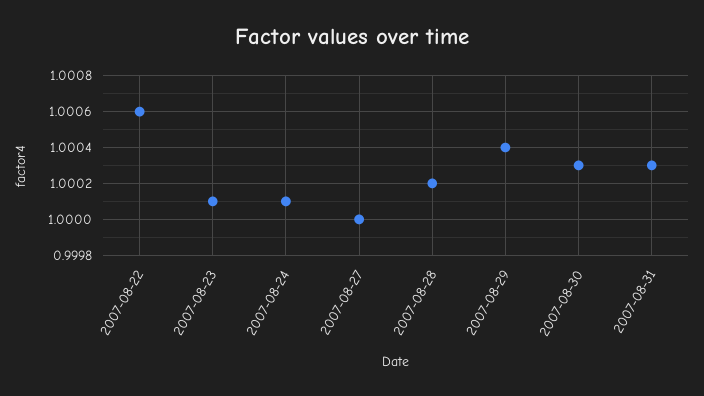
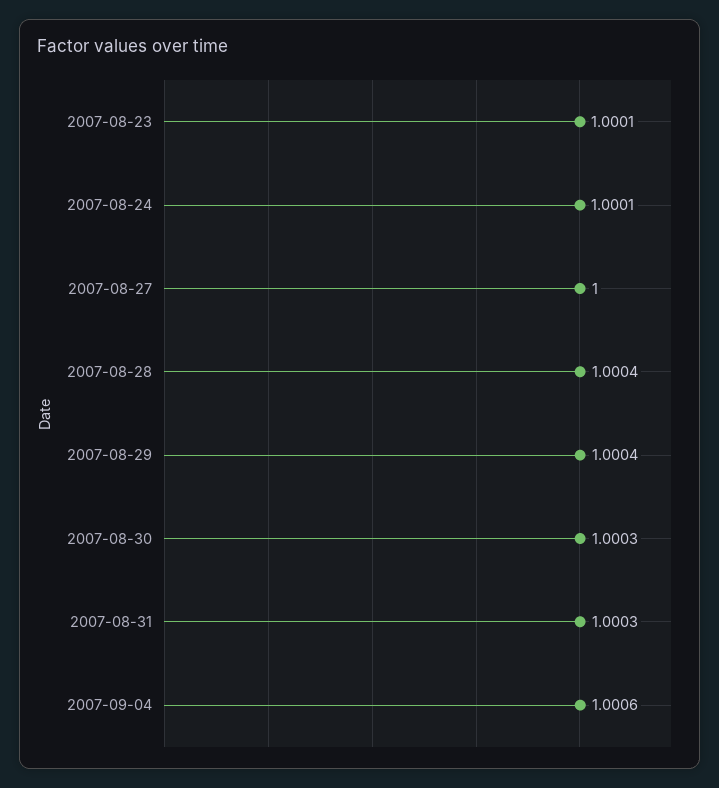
2007-08-22: 1.0006 -> none
2007-08-28: 1.0002 -> 1.0004
2007-09-04: none -> 1.0006

